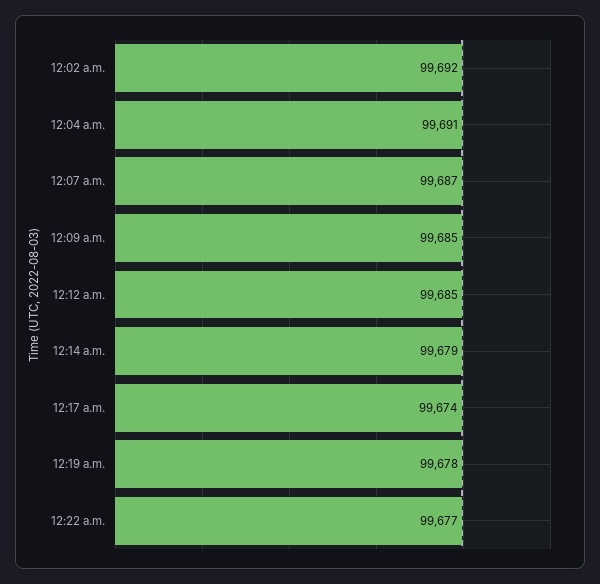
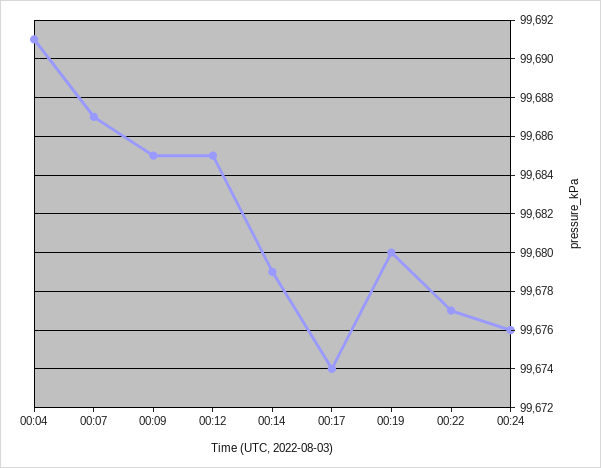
12:02 a.m.: 99692 -> none
12:19 a.m.: 99678 -> 99680
00:24: none -> 99676

